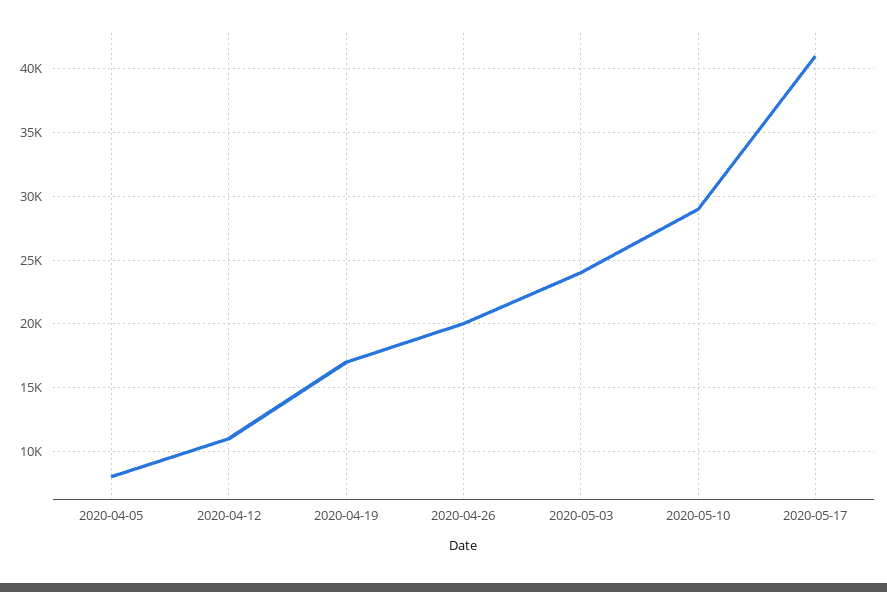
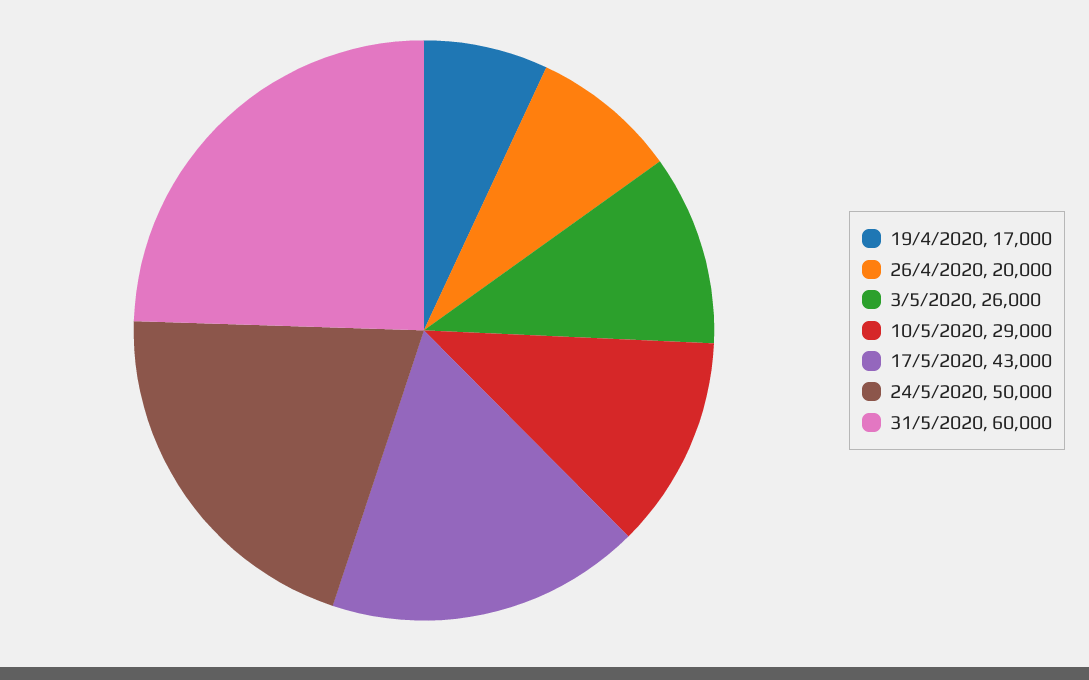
2020-04-05: 8000 -> none
2020-04-12: 11000 -> none
2020-05-03: 24000 -> 26000
2020-05-17: 41000 -> 43000
24/5/2020: none -> 50000
31/5/2020: none -> 60000

